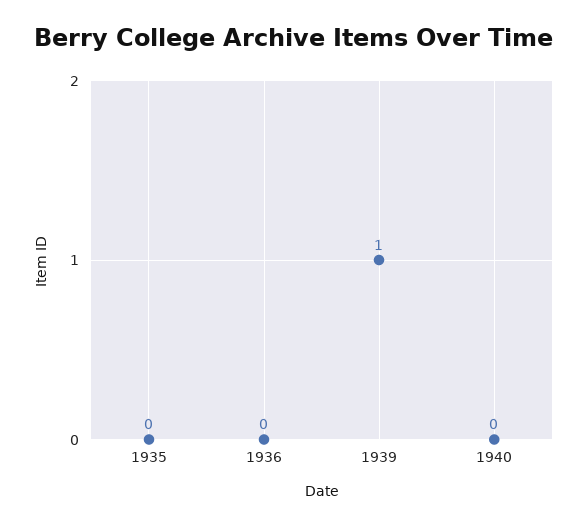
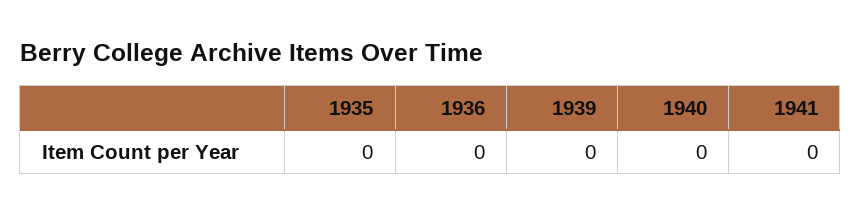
1939: 1 -> 0
1941: none -> 0

